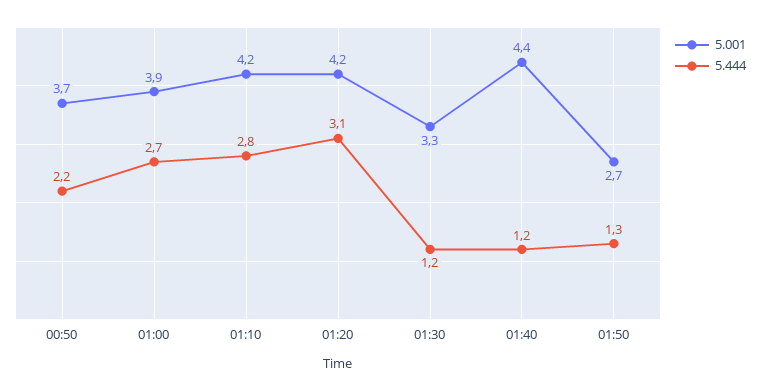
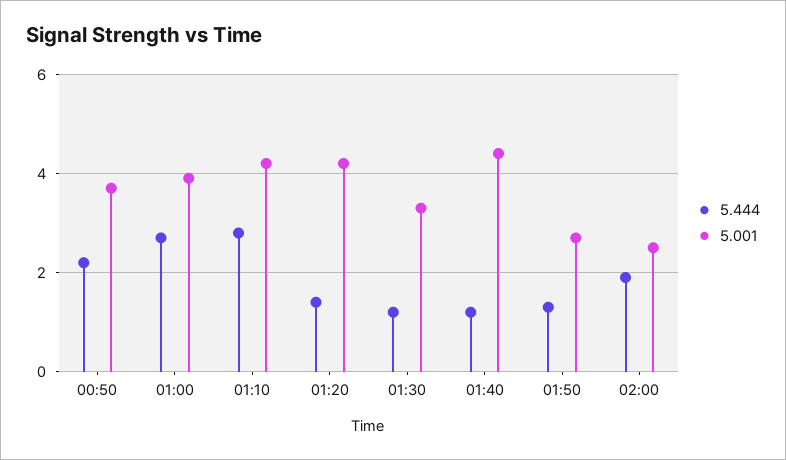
5.444, 01:20: 3.1 -> 1.5
5.444, 02:00: none -> 2
5.001, 02:00: none -> 2.5

